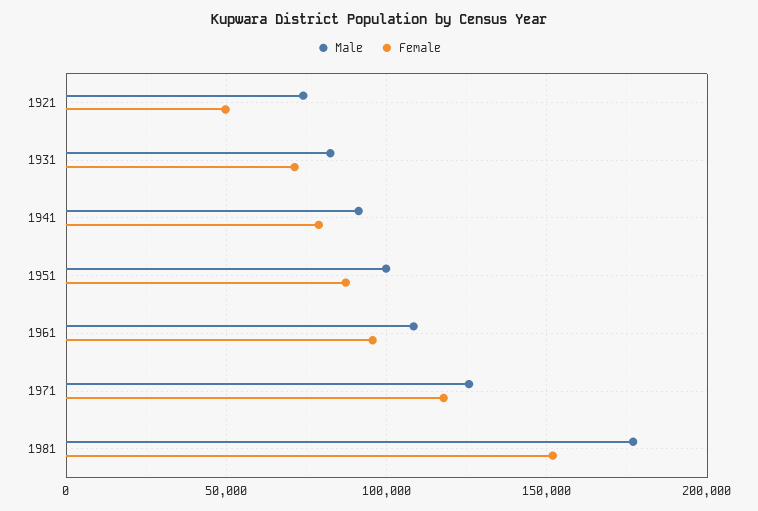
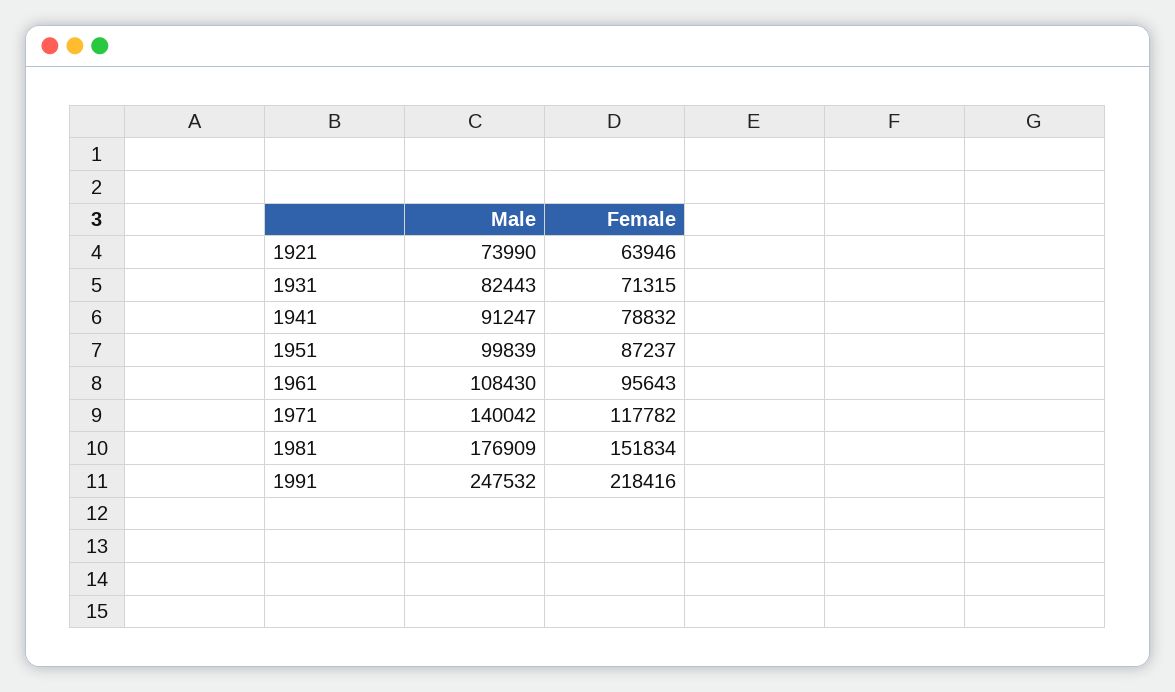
Female, 1921: 50000 -> 63946
Male, 1971: 125000 -> 140042
Male, 1991: none -> 247532
Female, 1991: none -> 218416

